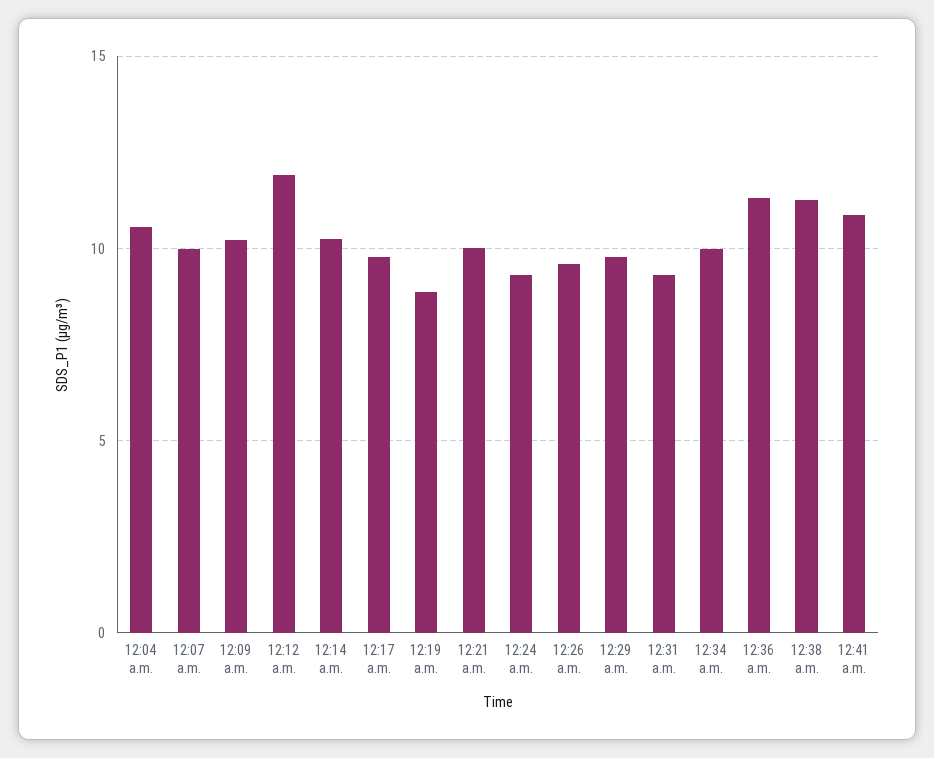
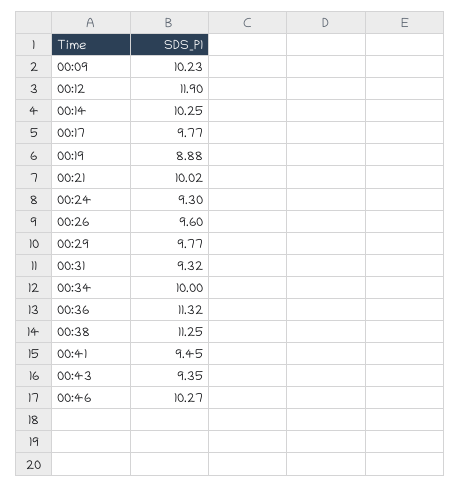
12:04 a.m.: 10.5 -> none
12:07 a.m.: 10 -> none
12:41 a.m.: 11 -> 9.45
00:43: none -> 9.35
00:46: none -> 10.27

